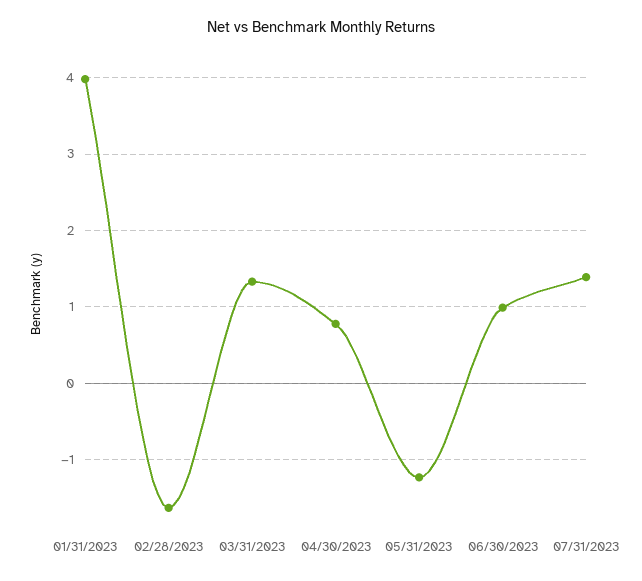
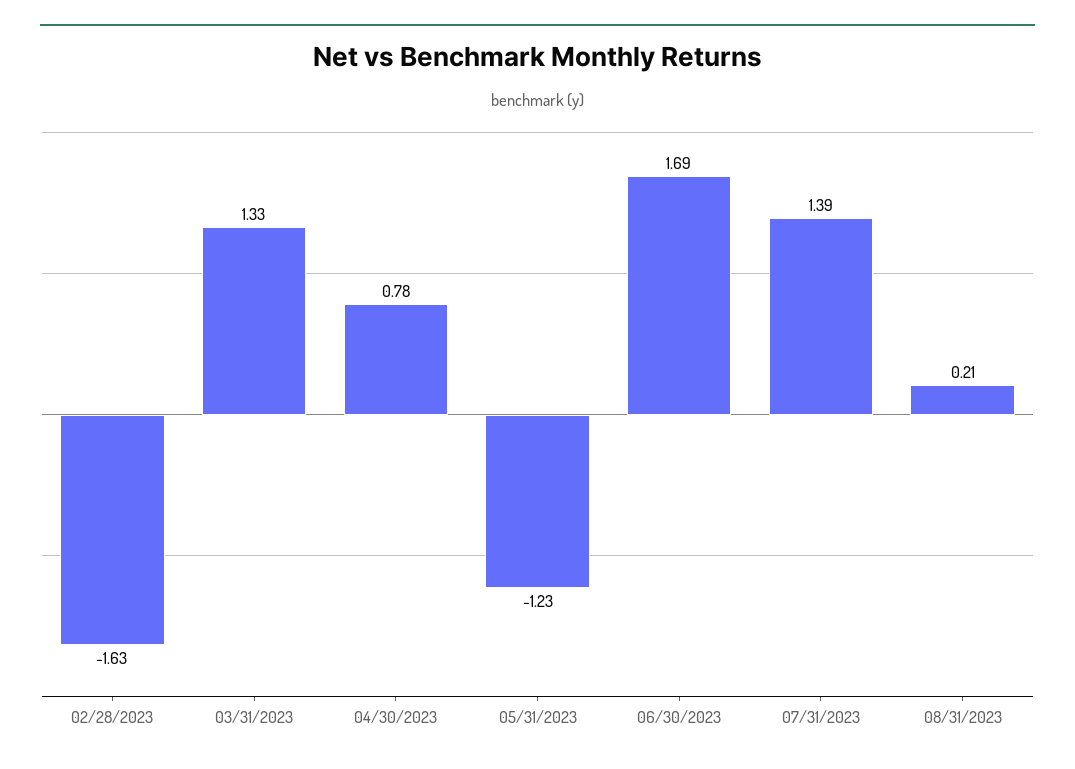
01/31/2023: 4 -> none
06/30/2023: 1 -> 1.69
08/31/2023: none -> 0.21

